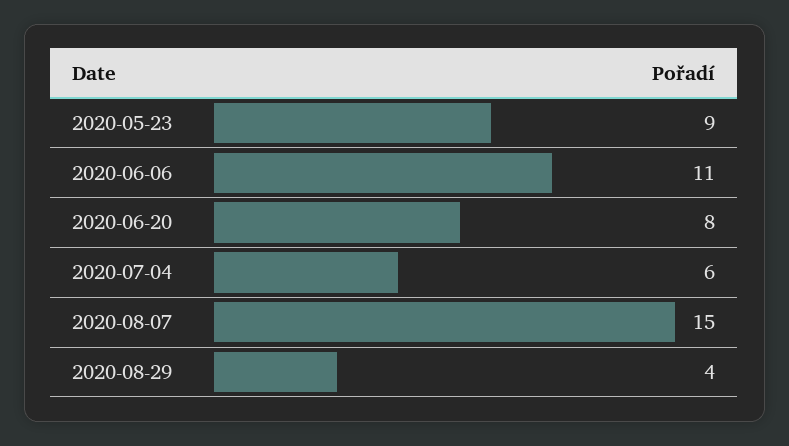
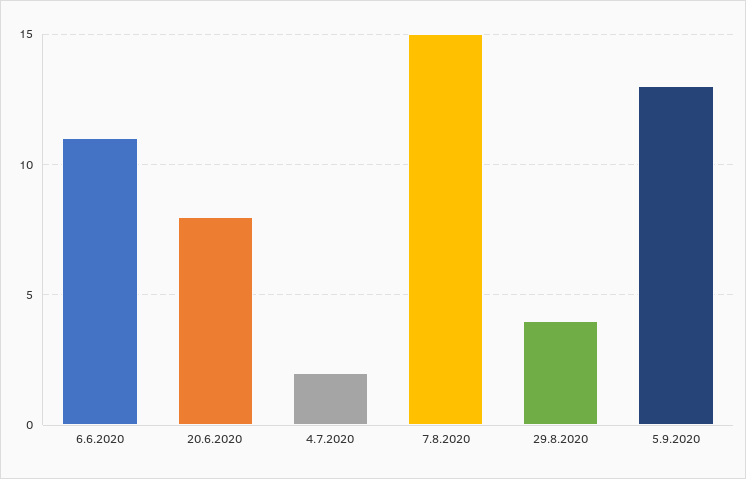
2020-05-23: 9 -> none
2020-07-04: 6 -> 2
5.9.2020: none -> 13

